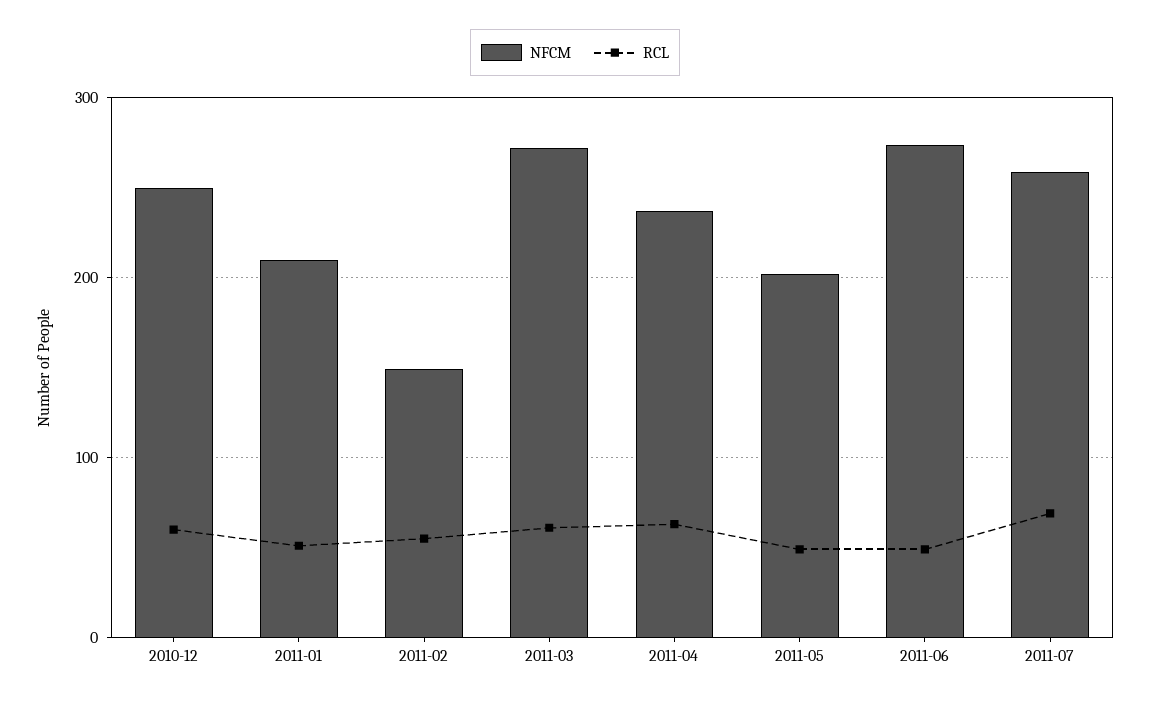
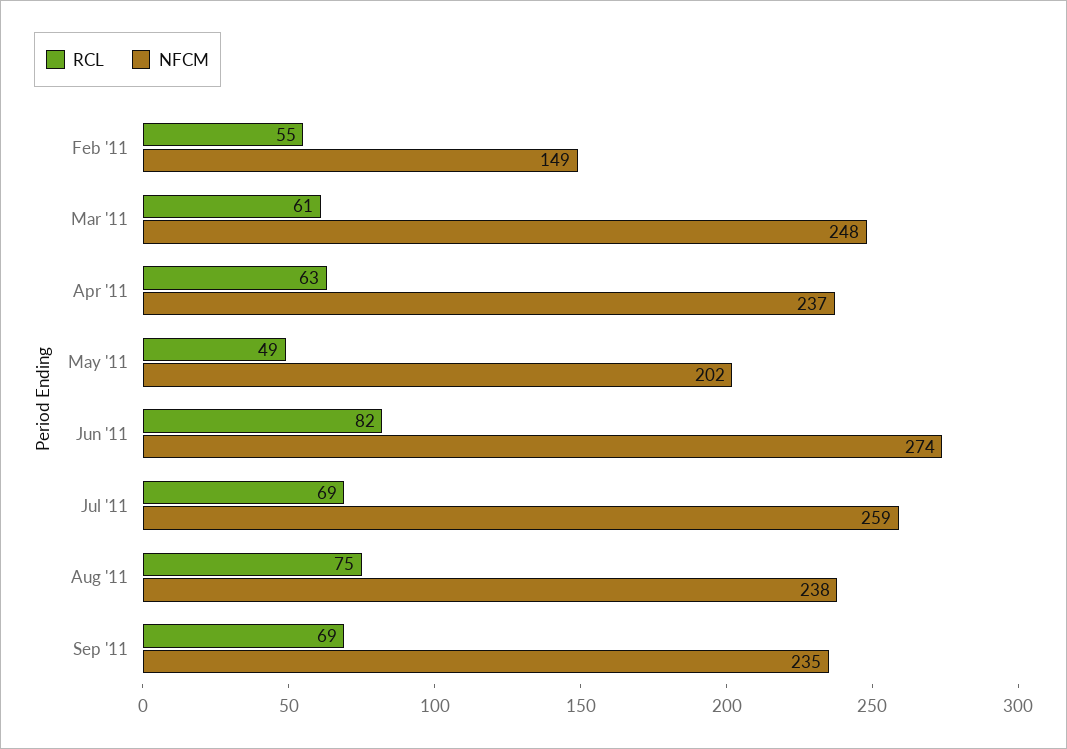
NFCM, 2010-12: 250 -> none
RCL, 2010-12: 60 -> none
NFCM, 2011-01: 210 -> none
RCL, 2011-01: 50 -> none
NFCM, 2011-03: 270 -> 248
RCL, 2011-06: 50 -> 82
RCL, Aug '11: none -> 75
NFCM, Aug '11: none -> 238
RCL, Sep '11: none -> 69
NFCM, Sep '11: none -> 235

